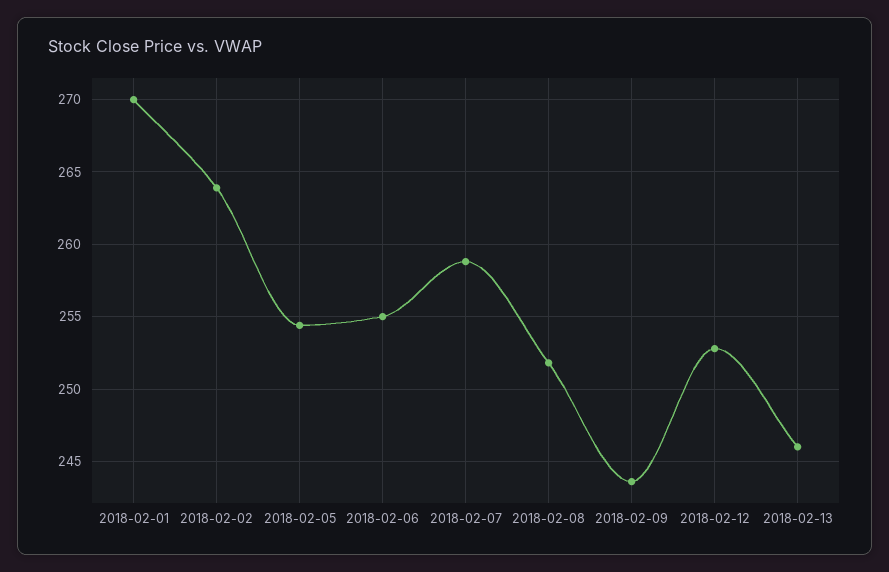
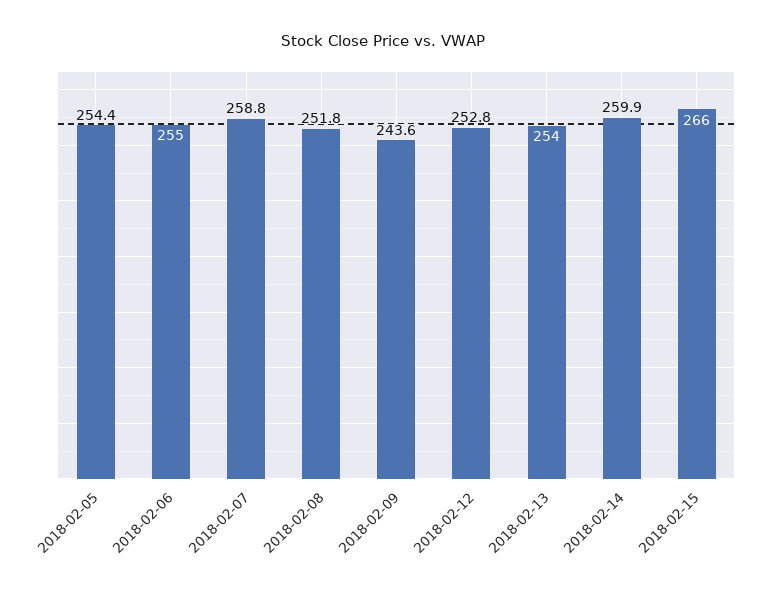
2018-02-01: 270 -> none
2018-02-02: 264 -> none
2018-02-13: 246 -> 254
2018-02-14: none -> 259.9
2018-02-15: none -> 266

